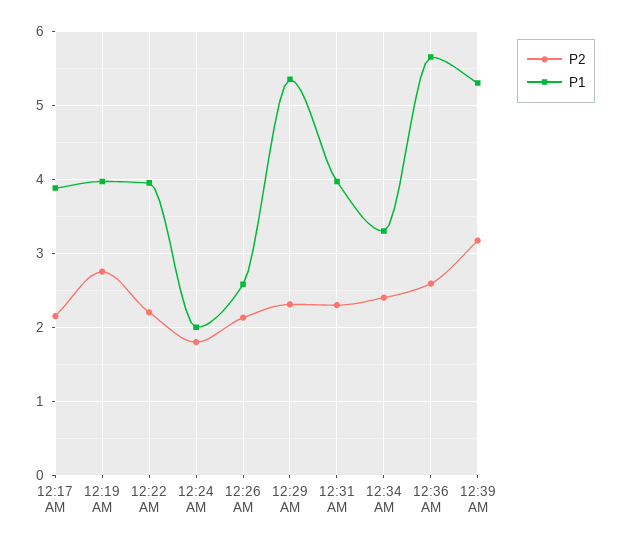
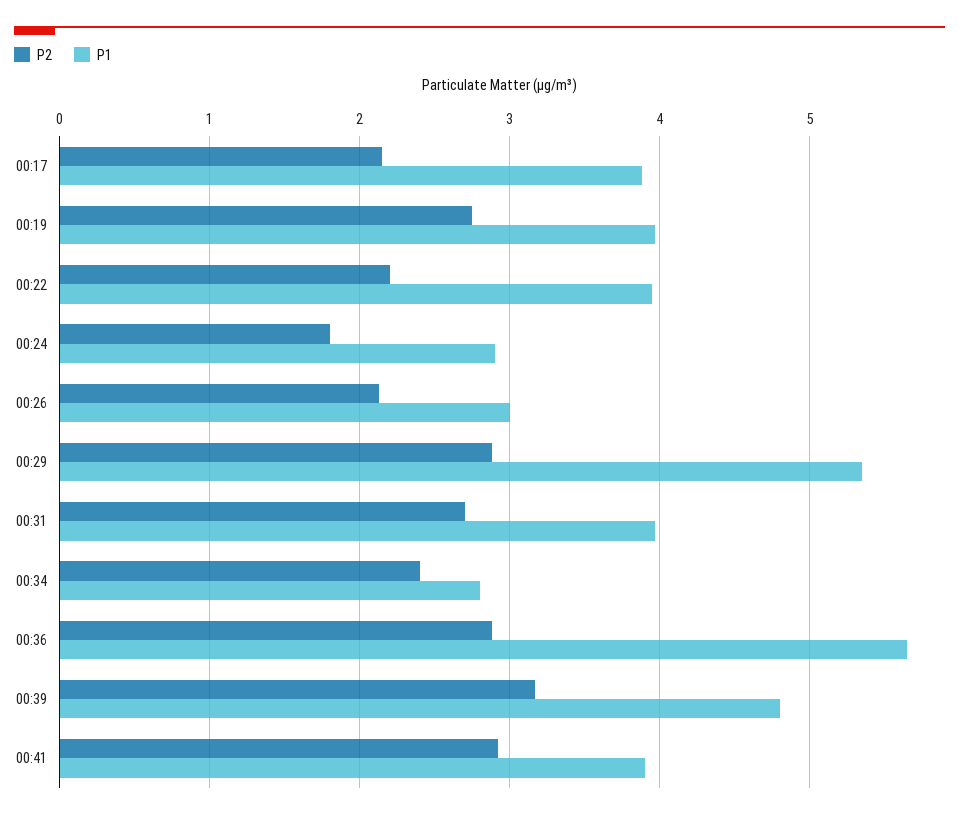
P1, 12:24 AM: 2 -> 2.9
P1, 12:26 AM: 2.6 -> 3
P2, 12:29 AM: 2.3 -> 2.9
P2, 12:31 AM: 2.3 -> 2.7
P1, 12:34 AM: 3.3 -> 2.8
P2, 12:36 AM: 2.6 -> 2.9
P1, 12:39 AM: 5.3 -> 4.8
P2, 00:41: none -> 2.9
P1, 00:41: none -> 3.9

